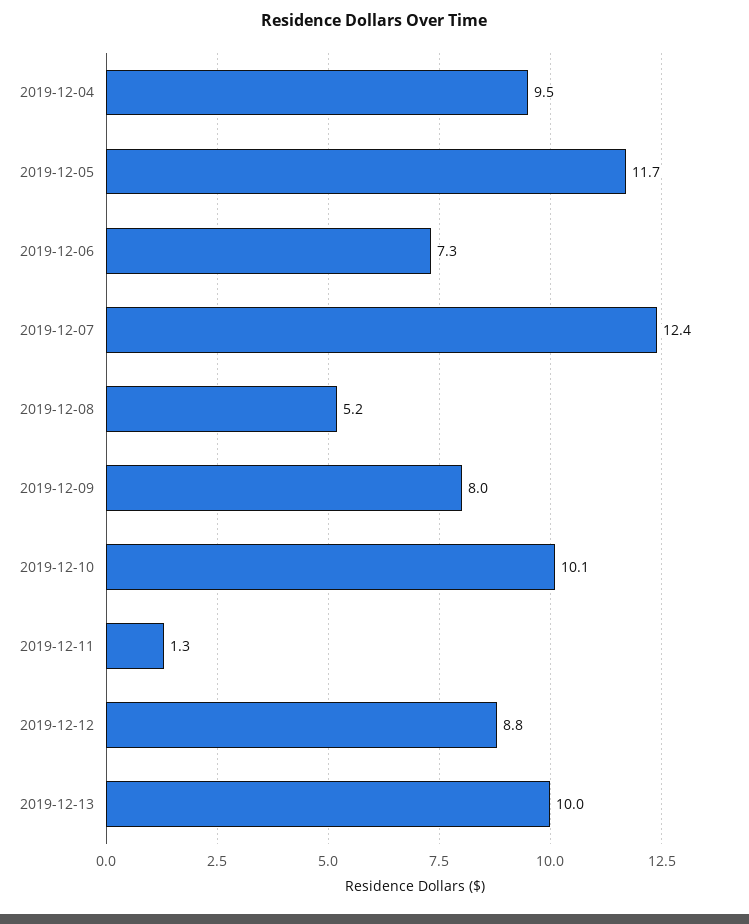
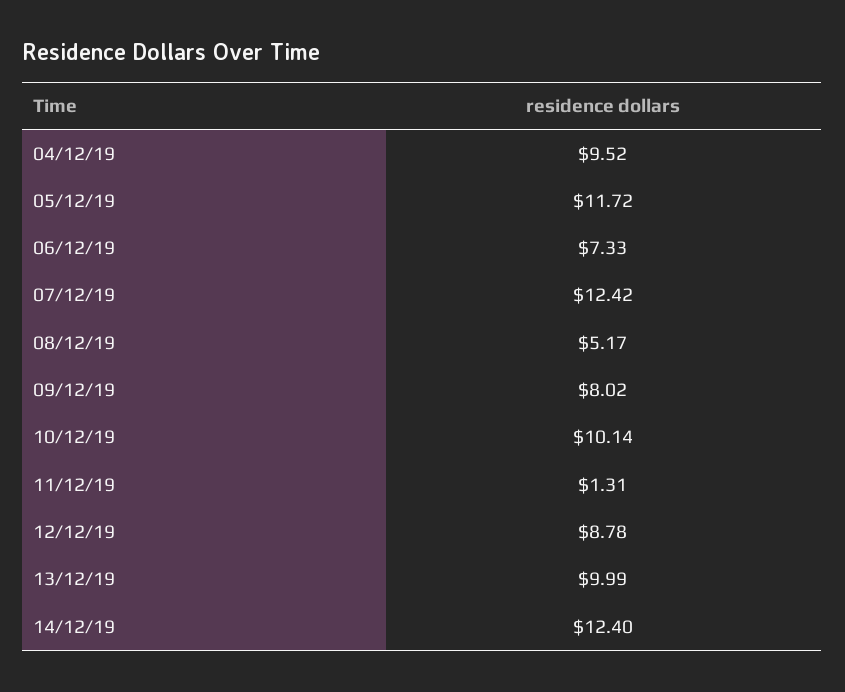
14/12/19: none -> 12.4

